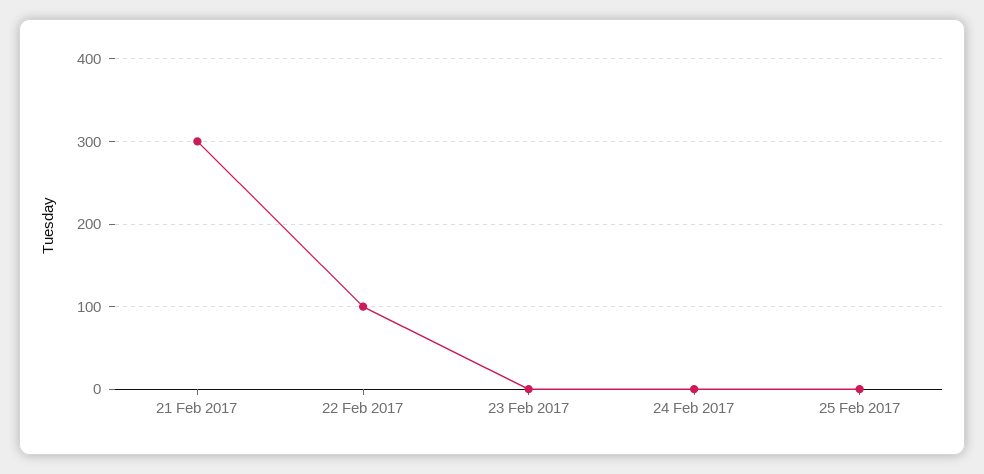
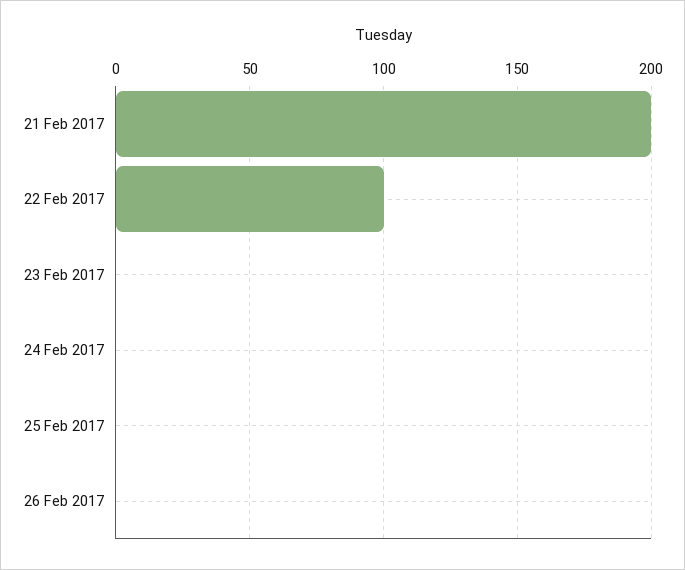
21 Feb 2017: 300 -> 200
26 Feb 2017: none -> 0

